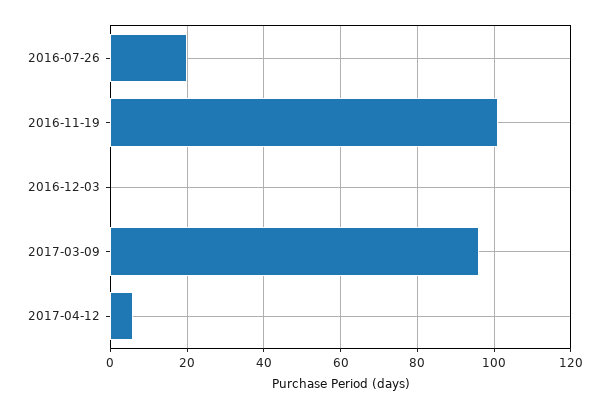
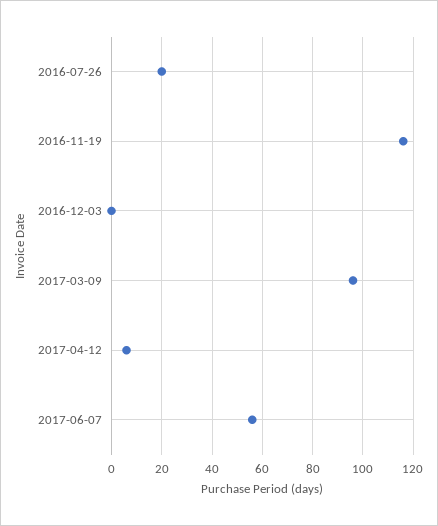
2016-11-19: 100 -> 115
2017-06-07: none -> 55

